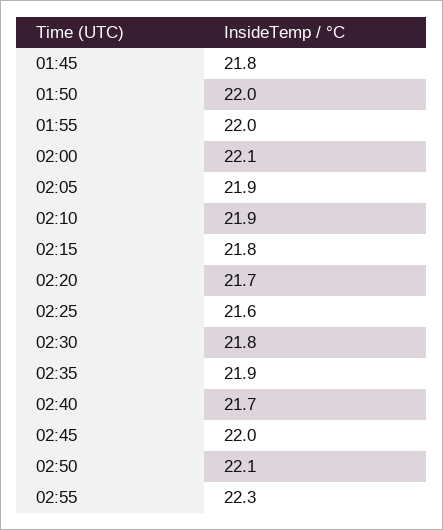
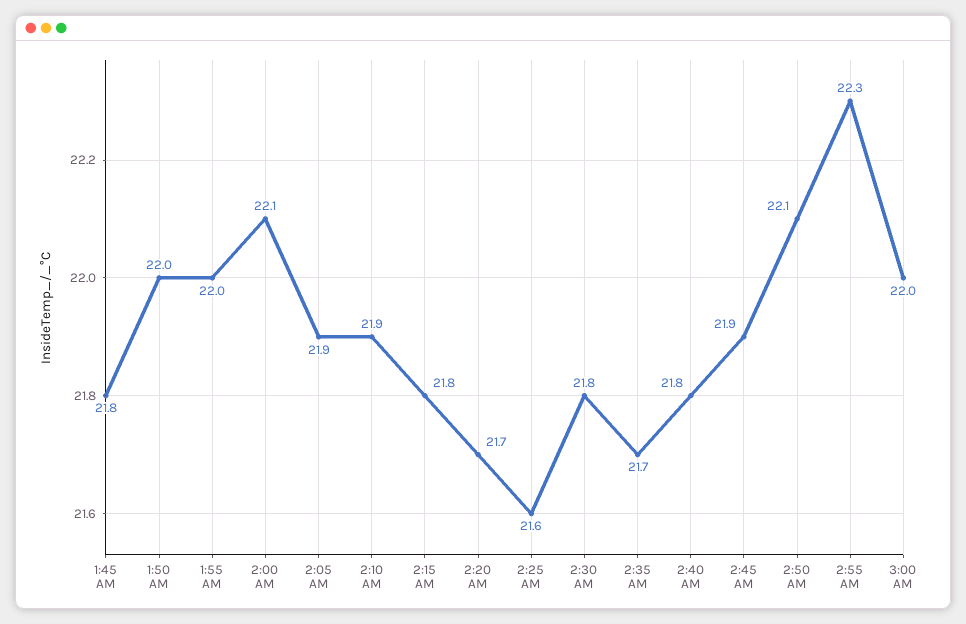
02:35: 21.9 -> 21.7
02:40: 21.7 -> 21.8
02:45: 22 -> 21.9
3:00 AM: none -> 22

